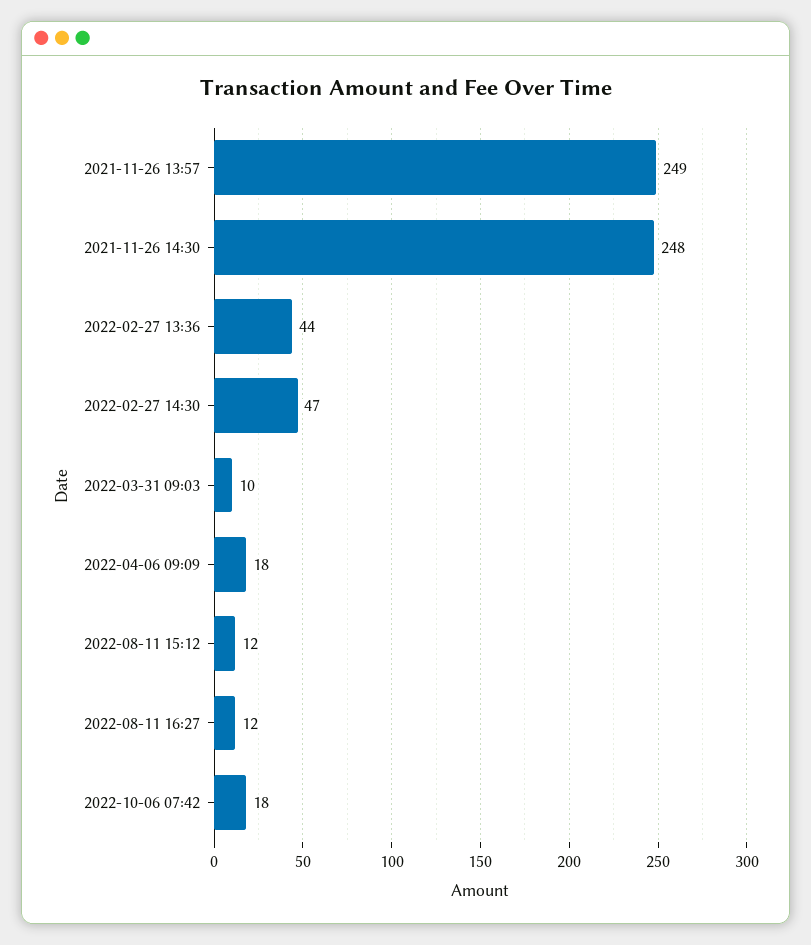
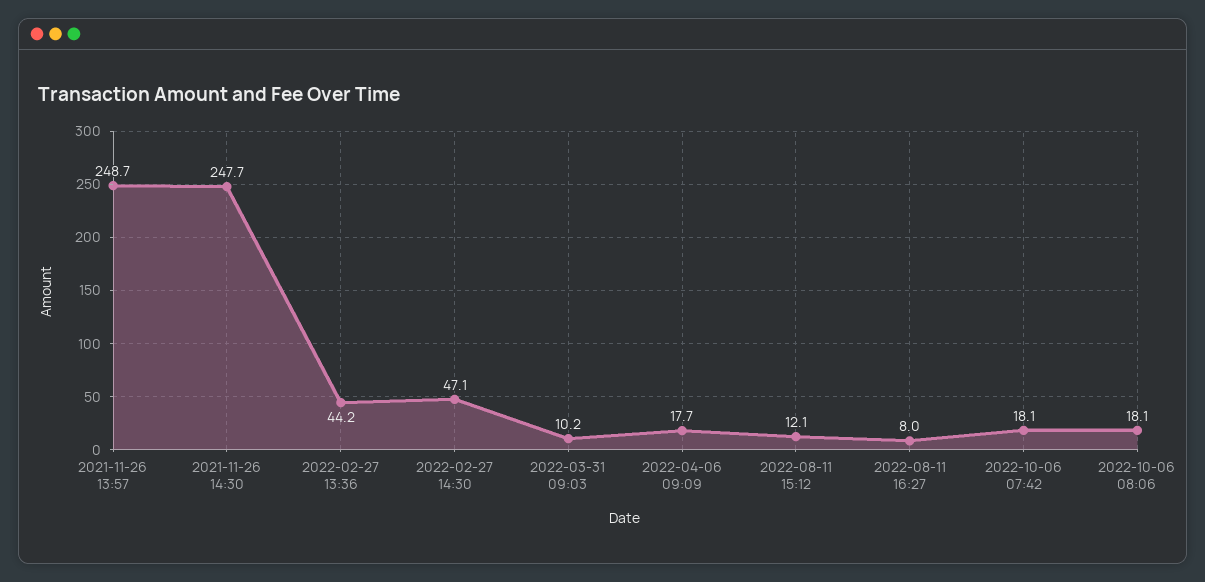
2022-08-11 16:27: 12 -> 8
2022-10-06 08:06: none -> 18.1

